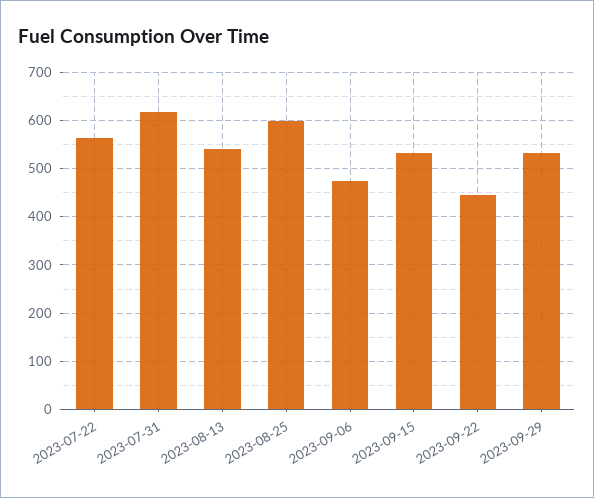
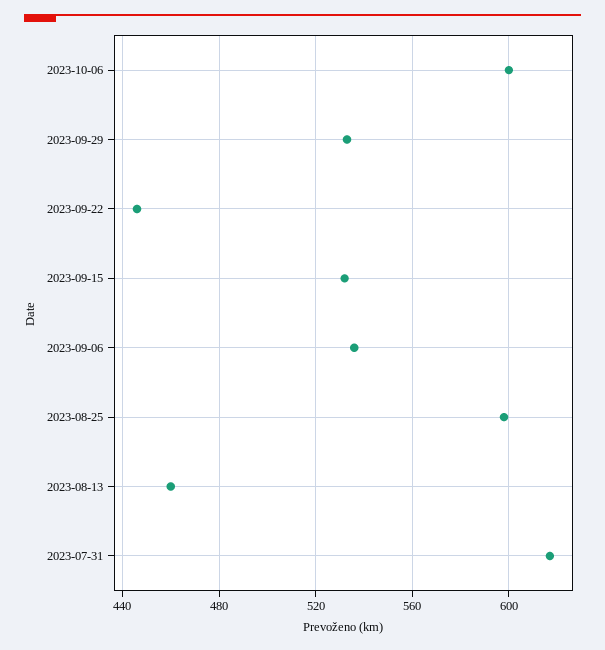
2023-07-22: 560 -> none
2023-08-13: 540 -> 460
2023-09-06: 480 -> 535
2023-10-06: none -> 600

